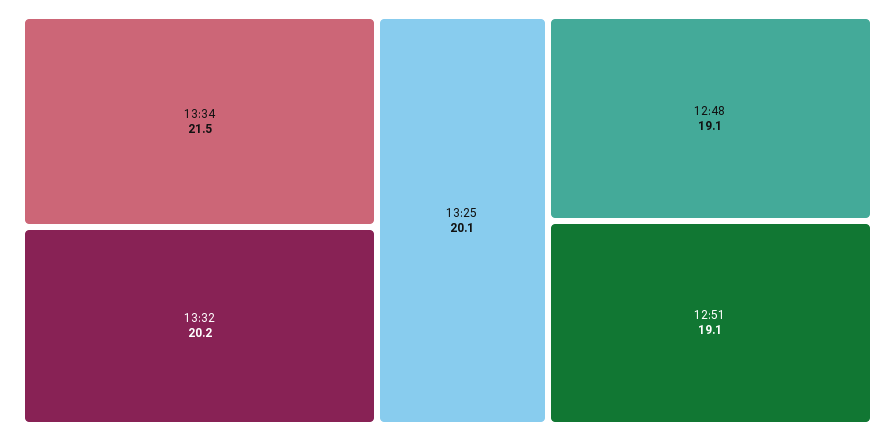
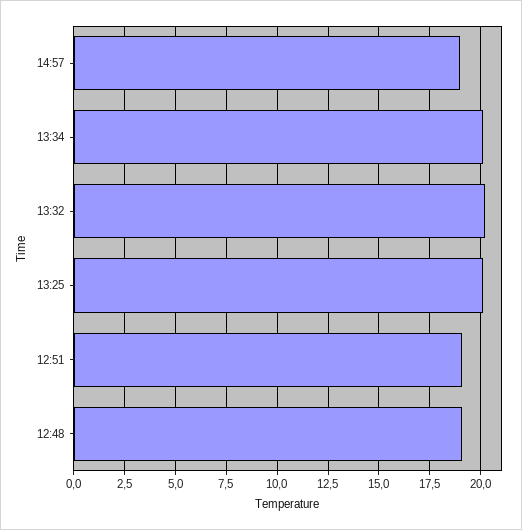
13:34: 21.5 -> 20
14:57: none -> 19

